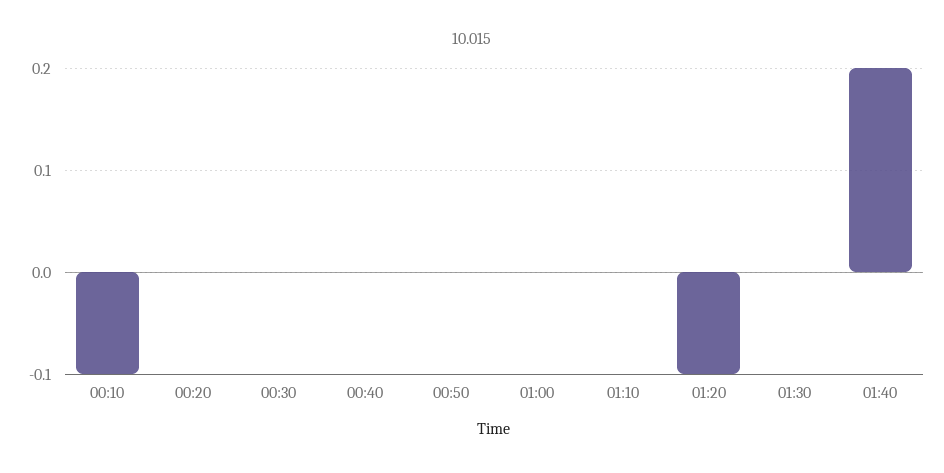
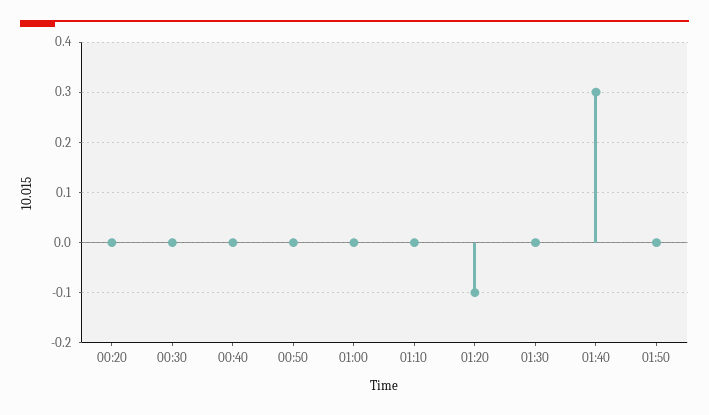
00:10: -0.1 -> none
01:40: 0.2 -> 0.3
01:50: none -> 0

